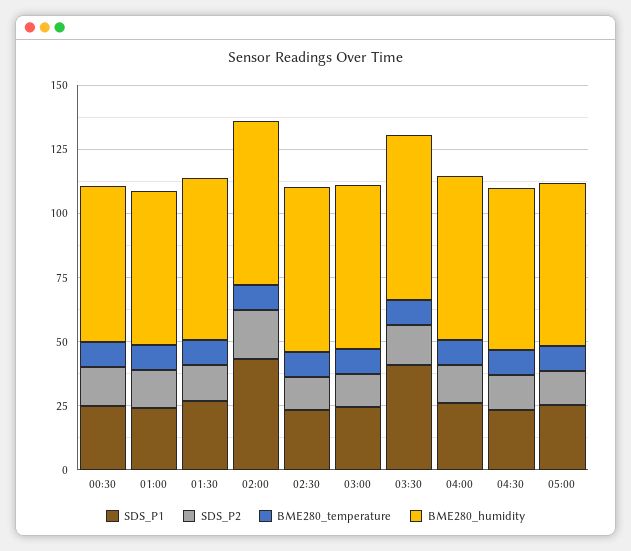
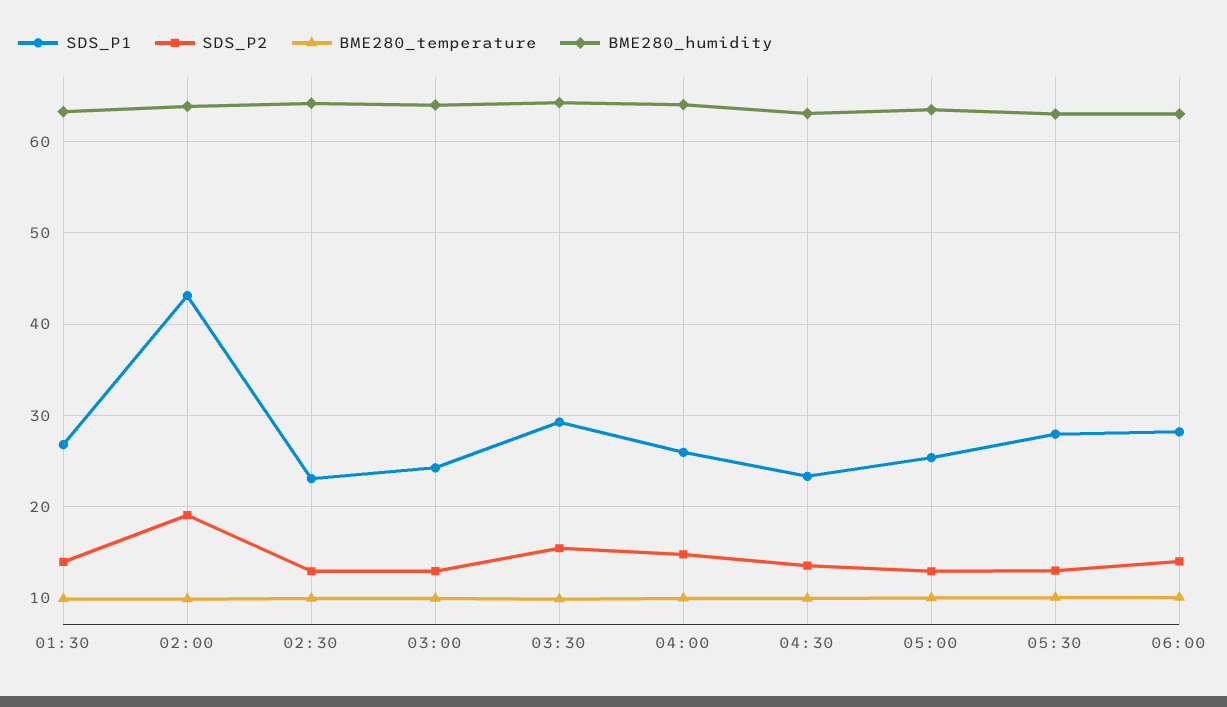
SDS_P1, 00:30: 25 -> none
SDS_P2, 00:30: 15 -> none
BME280_temperature, 00:30: 10 -> none
BME280_humidity, 00:30: 60 -> none
SDS_P1, 01:00: 25 -> none
SDS_P2, 01:00: 15 -> none
BME280_temperature, 01:00: 10 -> none
BME280_humidity, 01:00: 60 -> none
SDS_P1, 03:30: 40 -> 29
SDS_P1, 05:30: none -> 28
SDS_P2, 05:30: none -> 13
BME280_temperature, 05:30: none -> 10
BME280_humidity, 05:30: none -> 63
SDS_P1, 06:00: none -> 28
SDS_P2, 06:00: none -> 14
BME280_temperature, 06:00: none -> 10
BME280_humidity, 06:00: none -> 63

